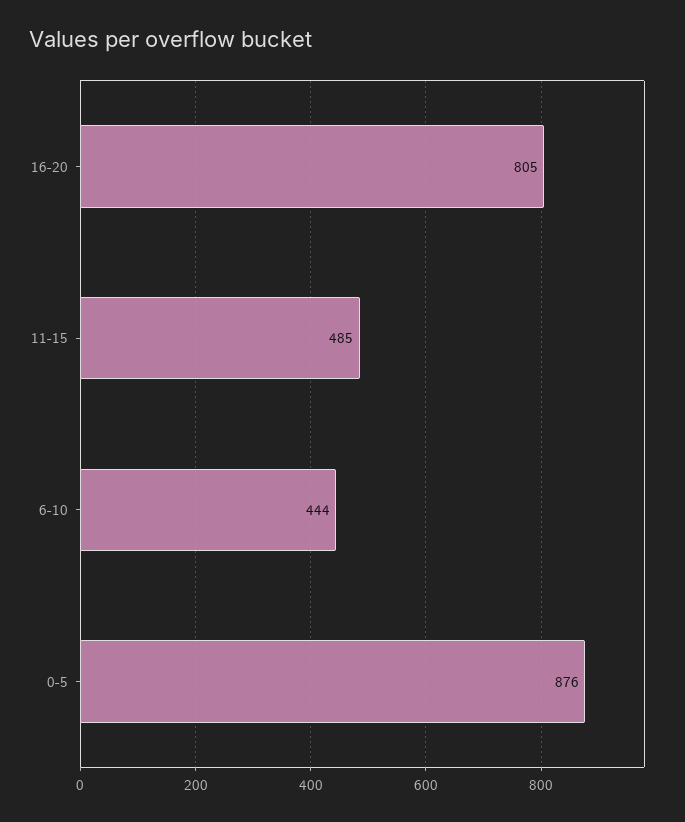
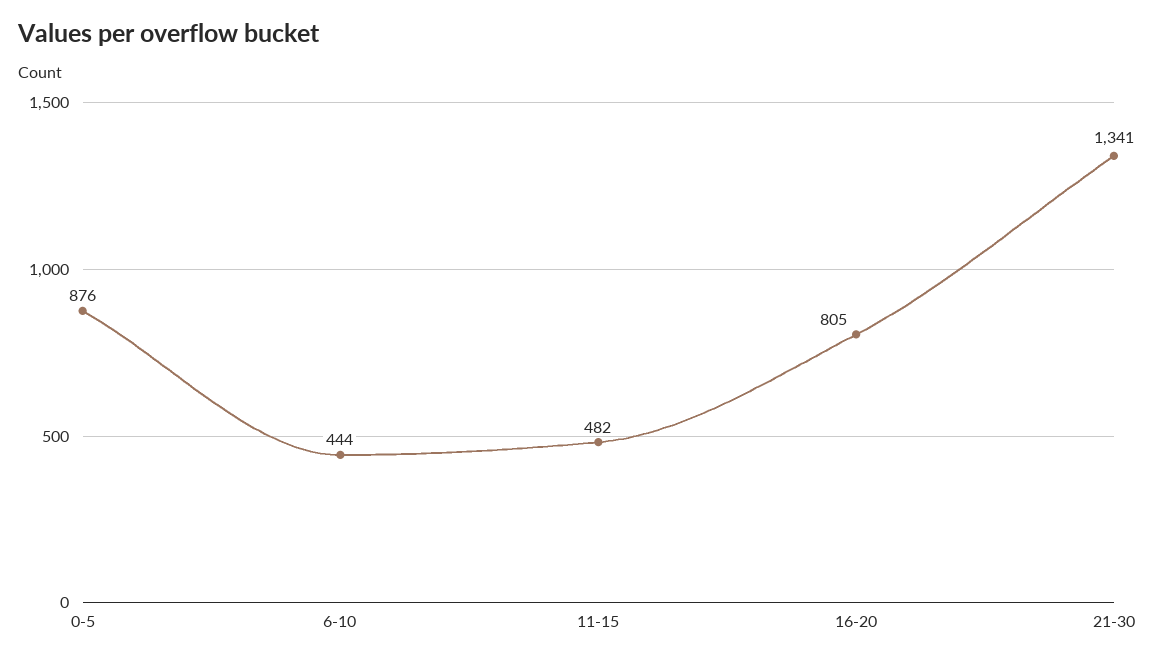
11-15: 485 -> 482
21-30: none -> 1341

